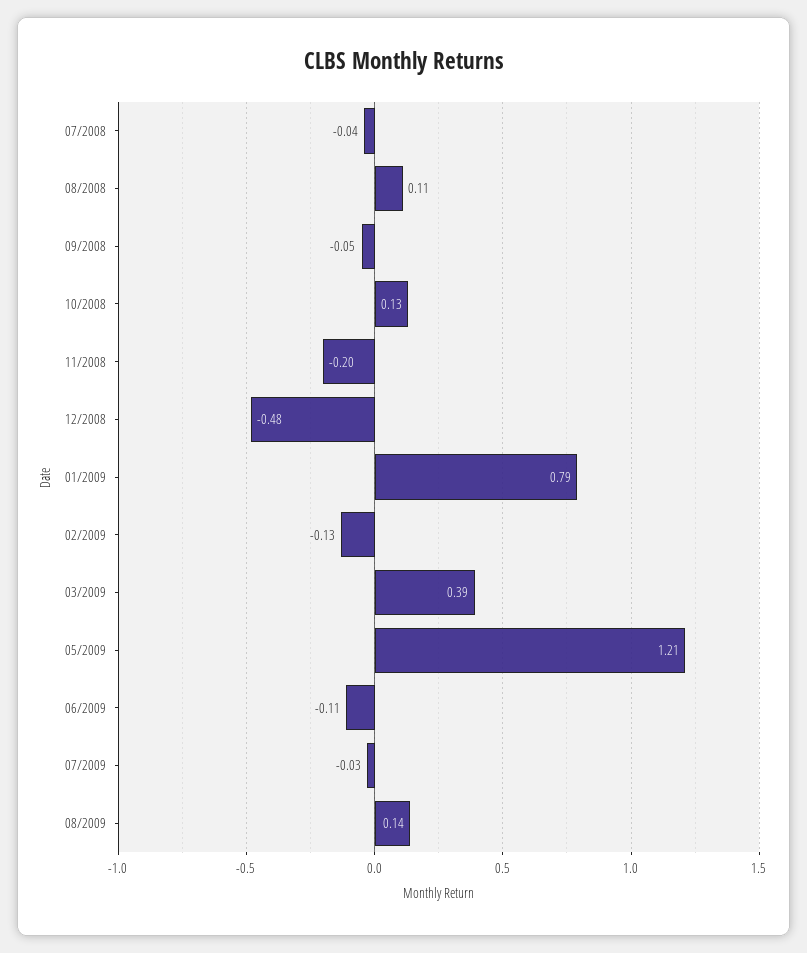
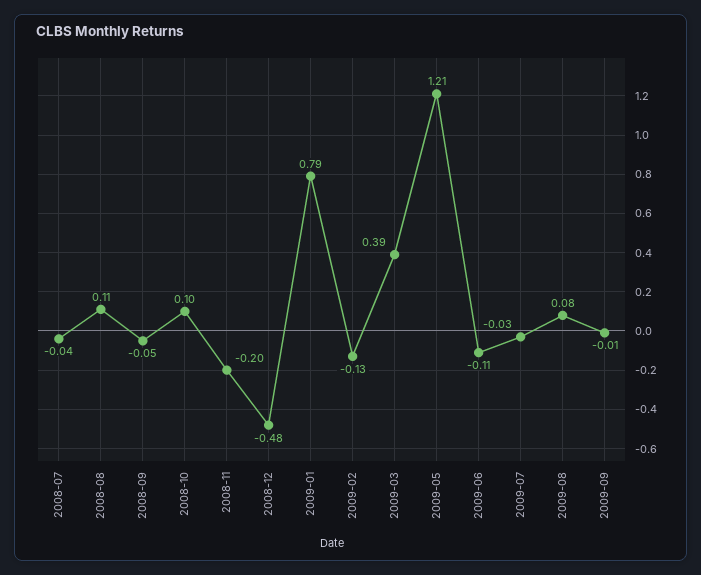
10/2008: 0.13 -> 0.1
08/2009: 0.14 -> 0.08
2009-09: none -> -0.01

